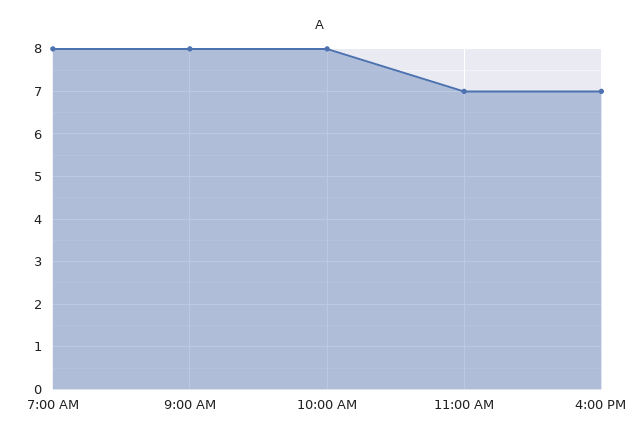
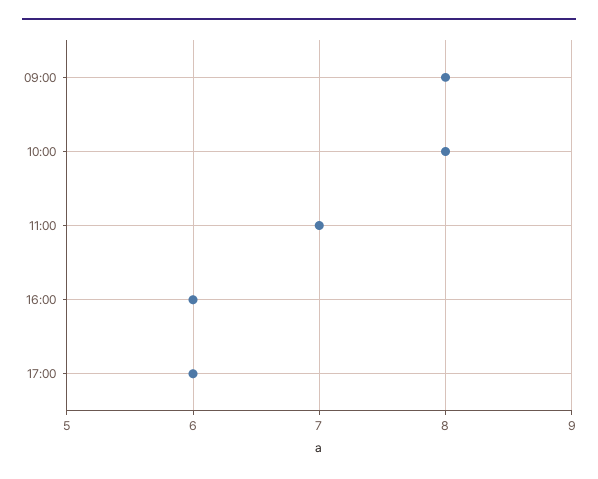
7:00 AM: 8 -> none
4:00 PM: 7 -> 6
17:00: none -> 6

